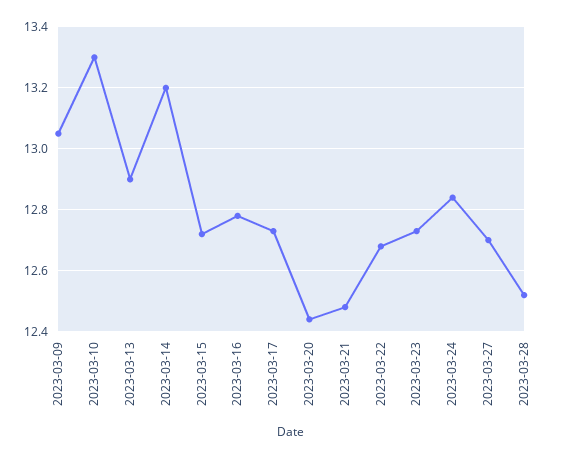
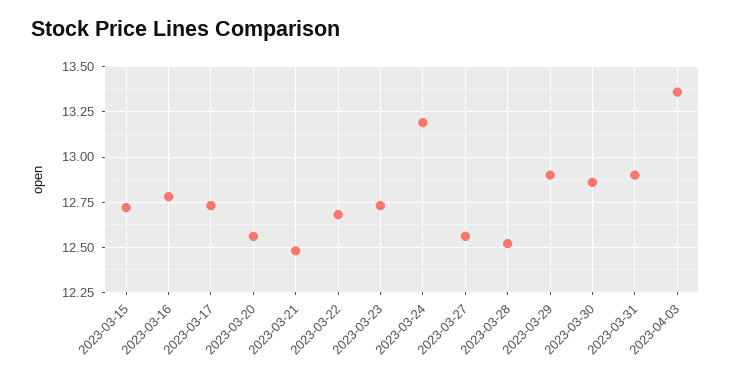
2023-03-09: 13.05 -> none
2023-03-10: 13.3 -> none
2023-03-13: 12.9 -> none
2023-03-14: 13.2 -> none
2023-03-20: 12.45 -> 12.55
2023-03-24: 12.85 -> 13.2
2023-03-27: 12.7 -> 12.55
2023-03-29: none -> 12.9
2023-03-30: none -> 12.85
2023-03-31: none -> 12.9
2023-04-03: none -> 13.35

